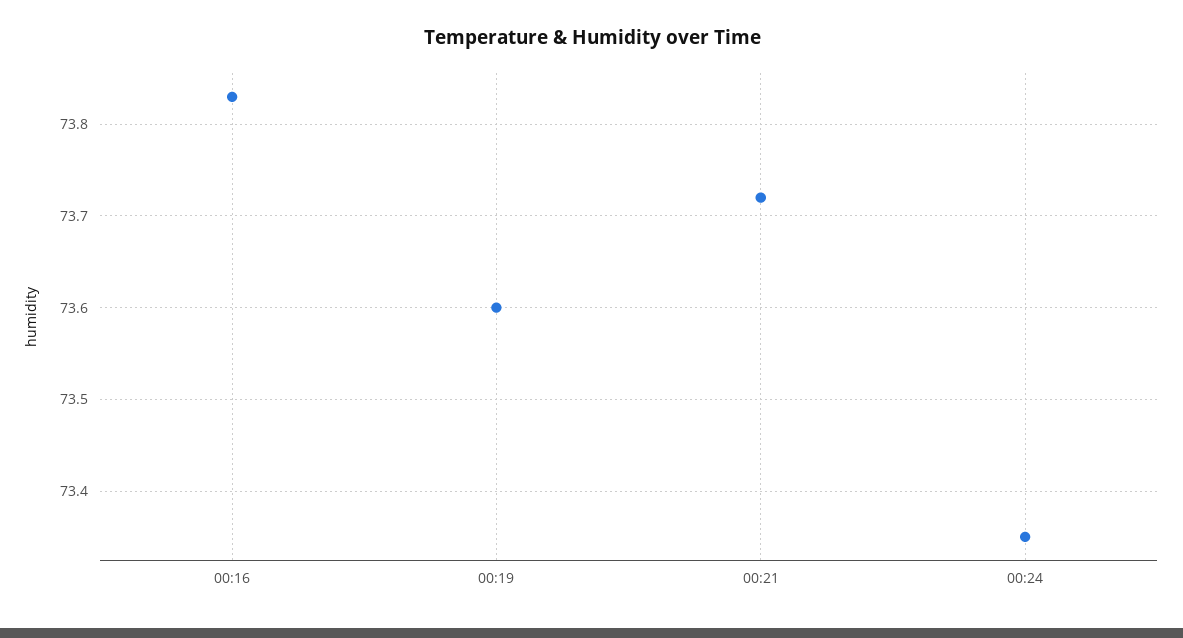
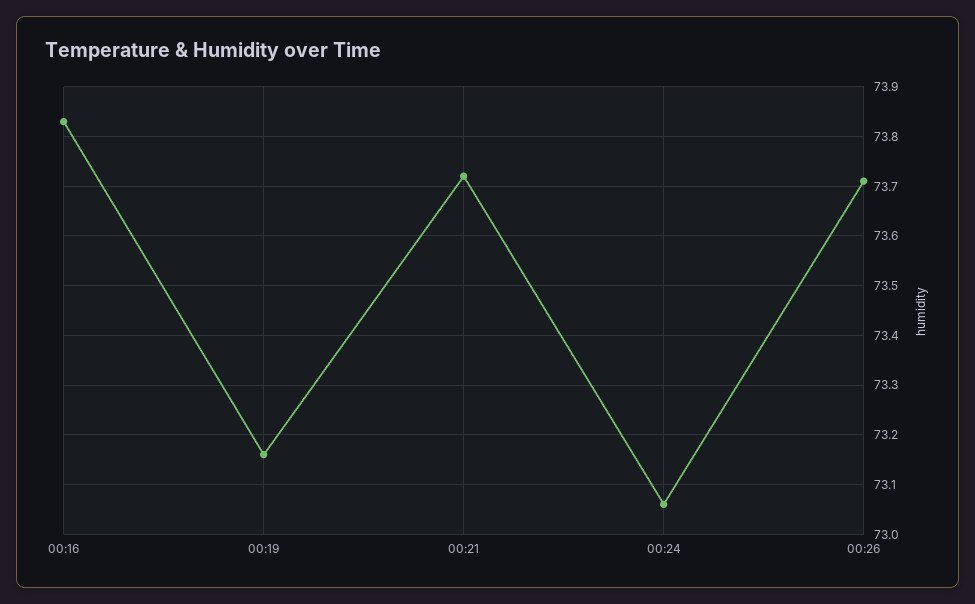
00:19: 73.6 -> 73.15
00:24: 73.35 -> 73.05
00:26: none -> 73.7

